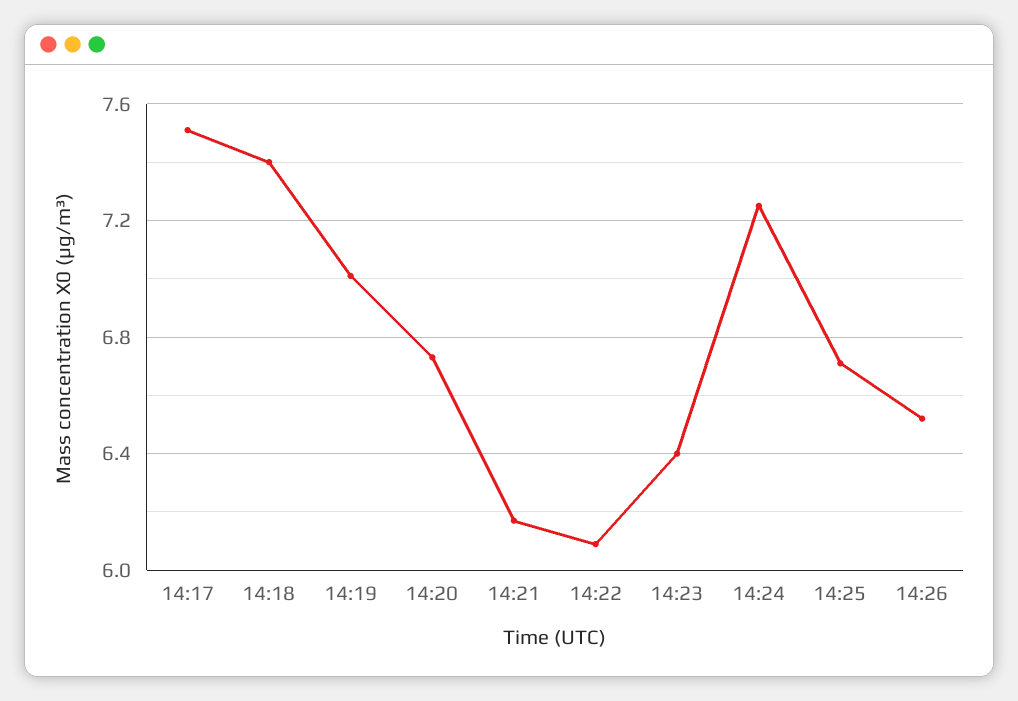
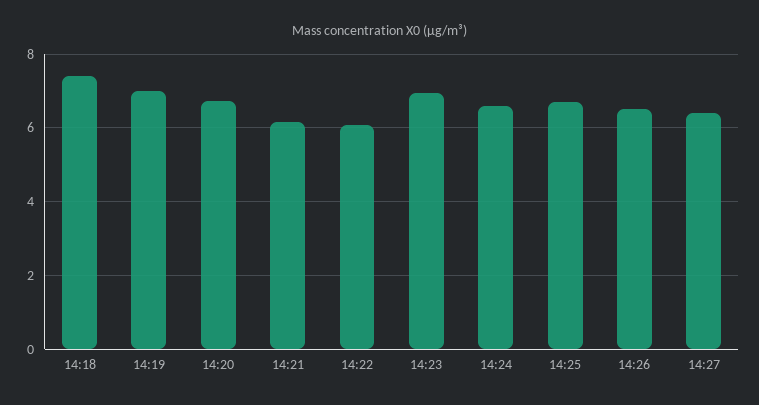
14:17: 7.5 -> none
14:23: 6.4 -> 7
14:24: 7.25 -> 6.6
14:27: none -> 6.4

